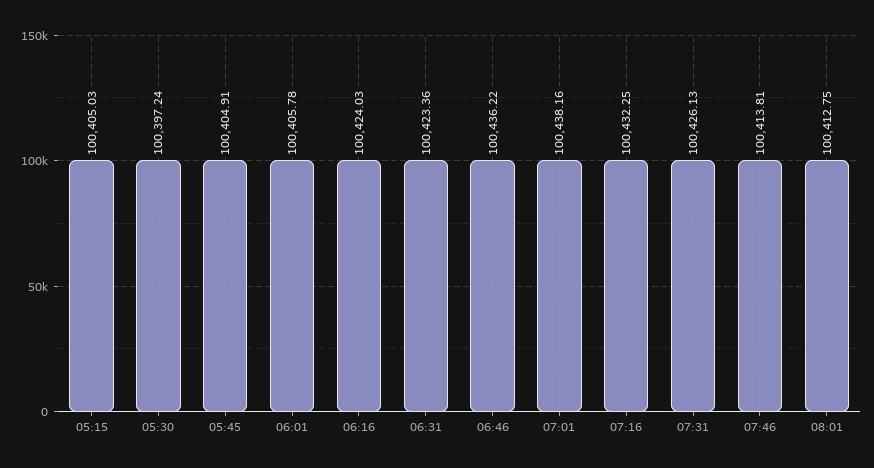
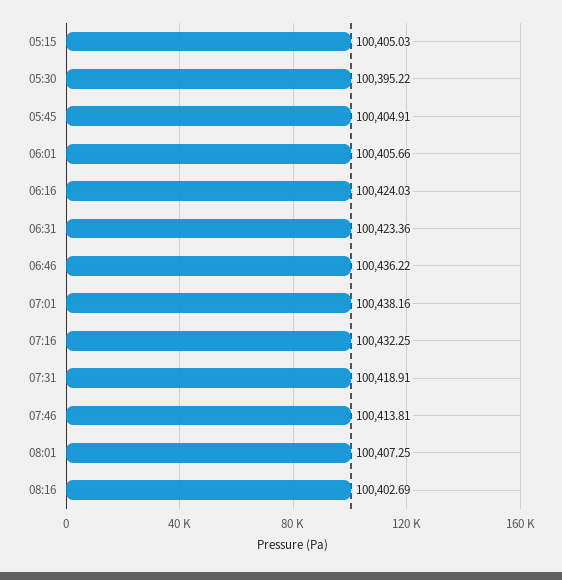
05:30: 100397.24 -> 100395.22
06:01: 100405.78 -> 100405.66
07:31: 100426.13 -> 100418.91
08:01: 100412.75 -> 100407.25
08:16: none -> 100402.69

